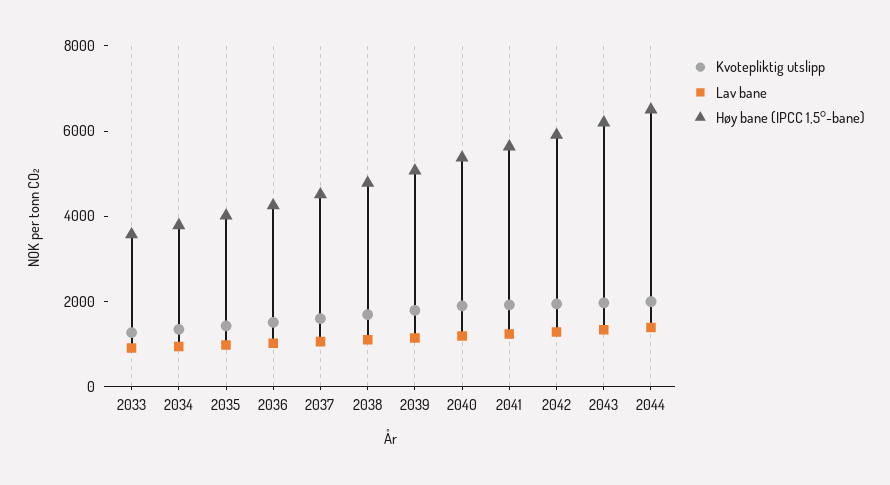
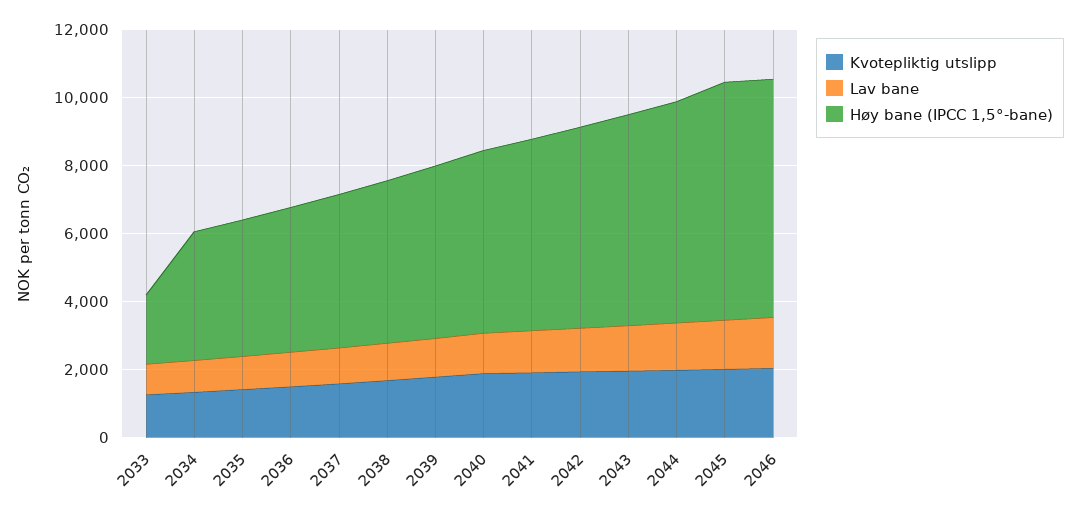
Høy bane (IPCC 1,5°-bane), 2033: 3500 -> 2000
Kvotepliktig utslipp, 2045: none -> 2000
Lav bane, 2045: none -> 1500
Høy bane (IPCC 1,5°-bane), 2045: none -> 7000
Kvotepliktig utslipp, 2046: none -> 2000
Lav bane, 2046: none -> 1500
Høy bane (IPCC 1,5°-bane), 2046: none -> 7000

